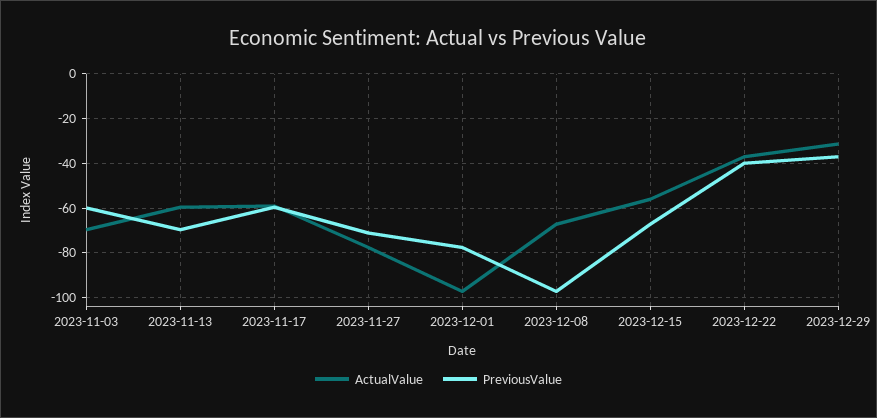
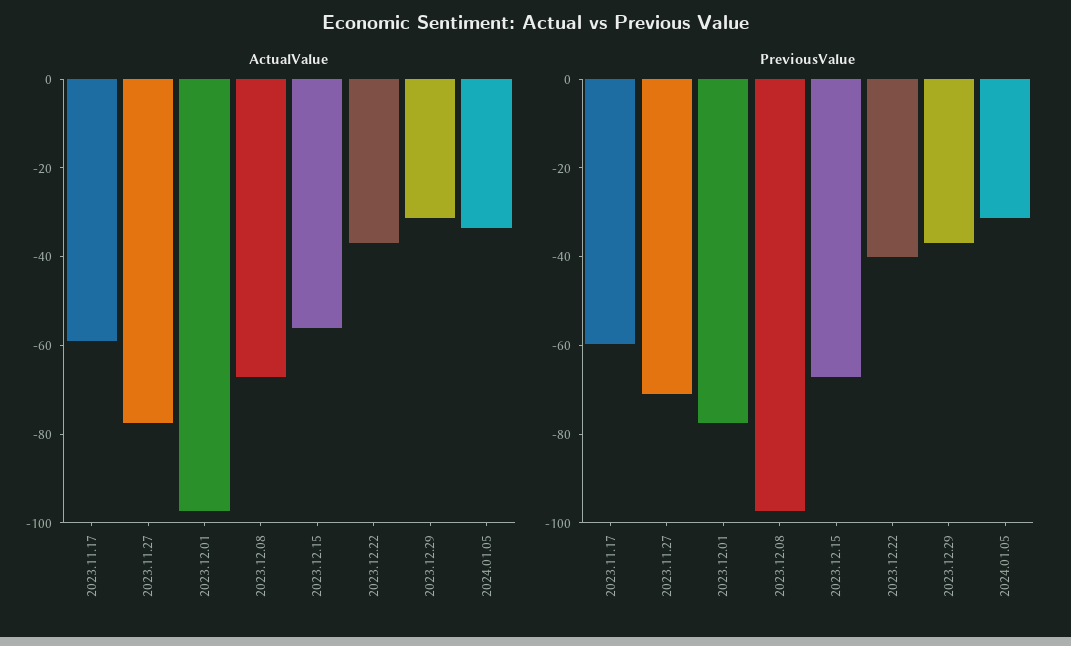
ActualValue, 2023-11-03: -70 -> none
PreviousValue, 2023-11-03: -60 -> none
ActualValue, 2023-11-13: -60 -> none
PreviousValue, 2023-11-13: -70 -> none
ActualValue, 2024.01.05: none -> -35
PreviousValue, 2024.01.05: none -> -30

